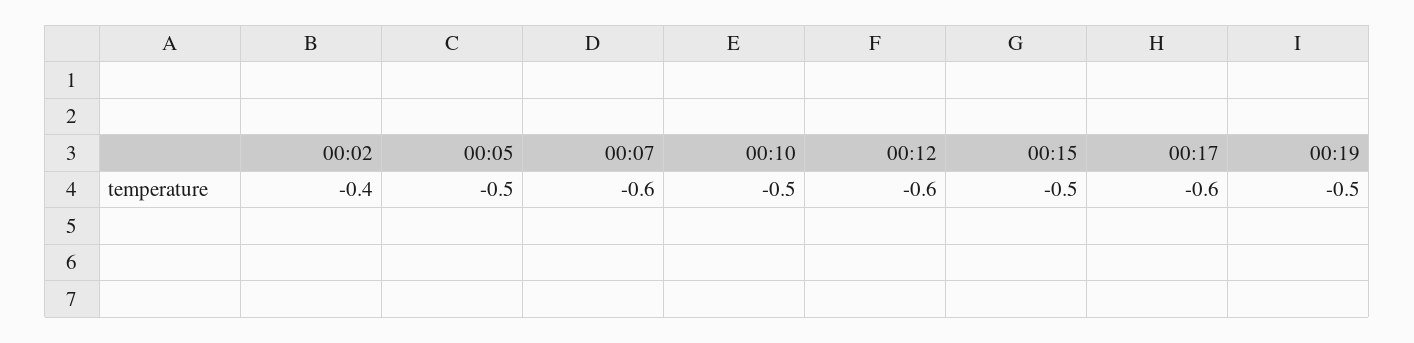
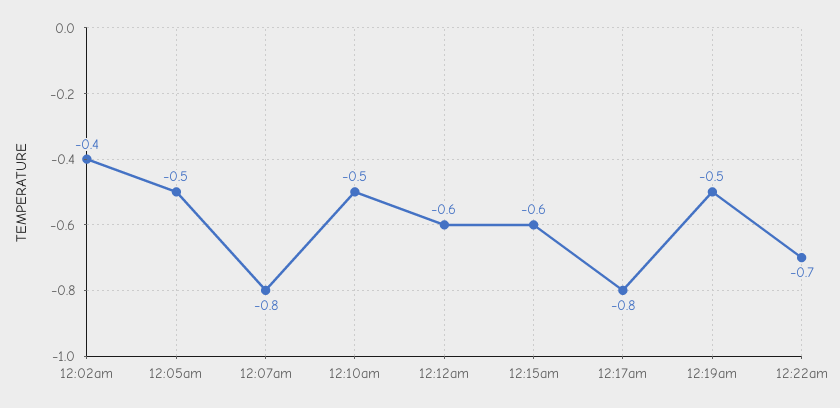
00:07: -0.6 -> -0.8
00:15: -0.5 -> -0.6
00:17: -0.6 -> -0.8
12:22am: none -> -0.7

